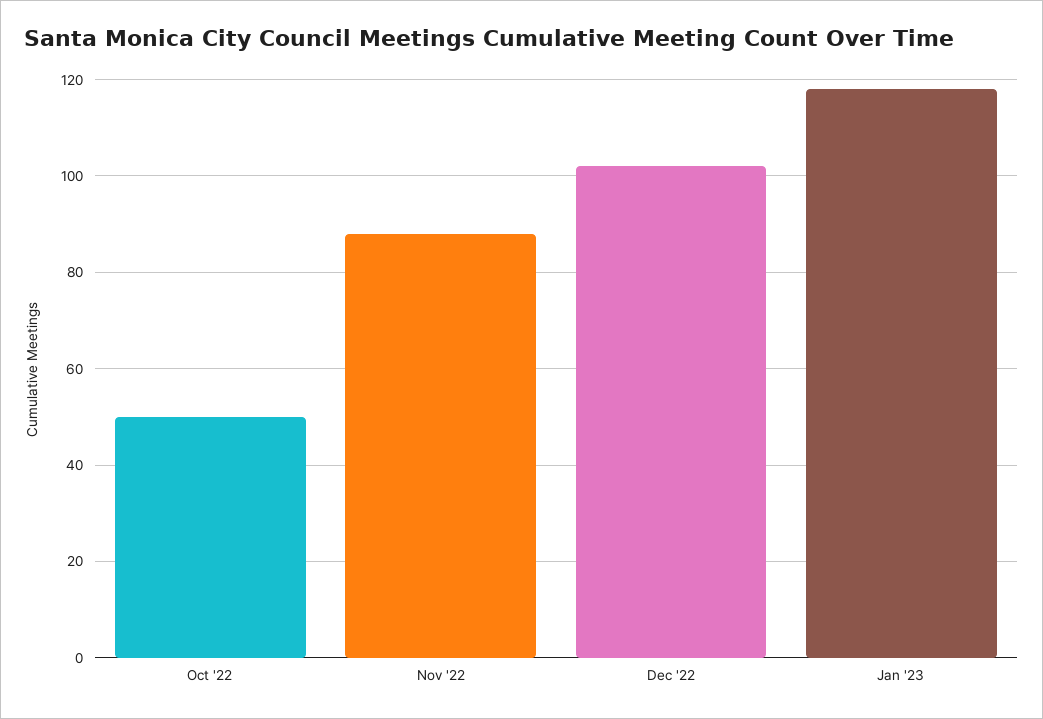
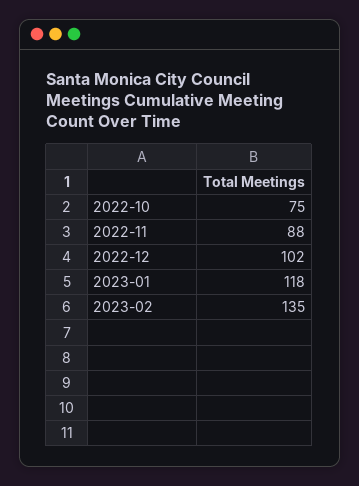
Oct '22: 50 -> 75
2023-02: none -> 135

